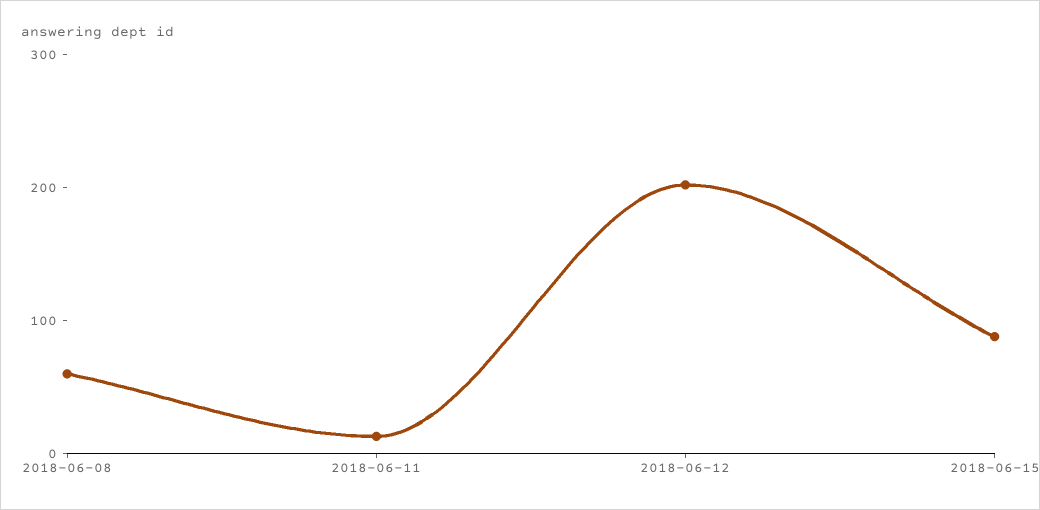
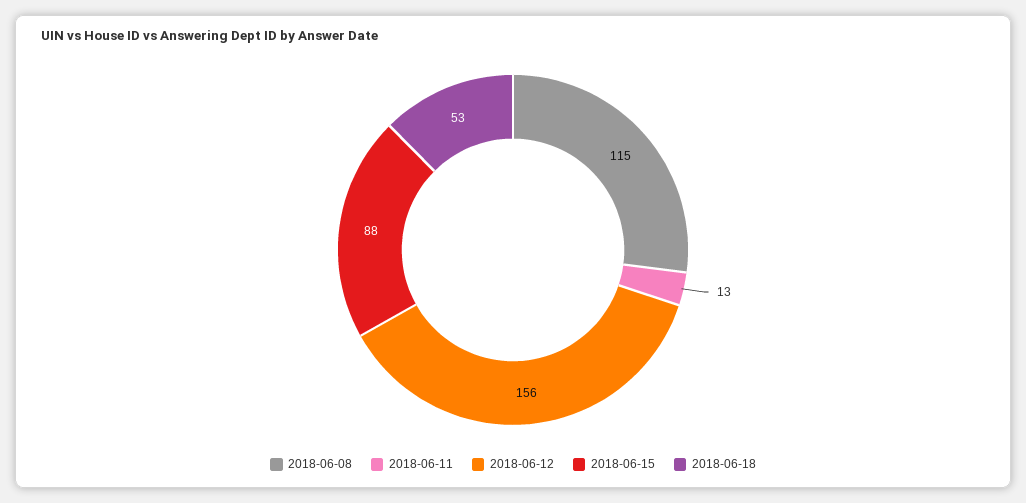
2018-06-08: 60 -> 115
2018-06-12: 200 -> 156
2018-06-18: none -> 53

